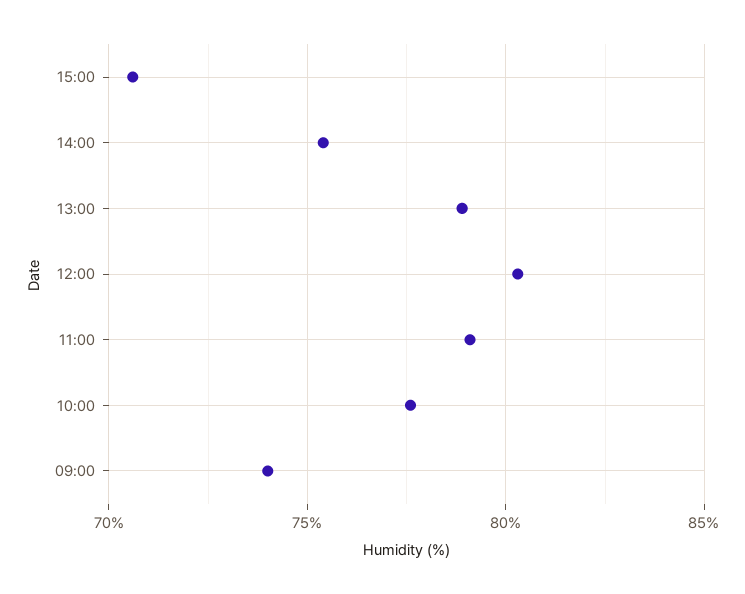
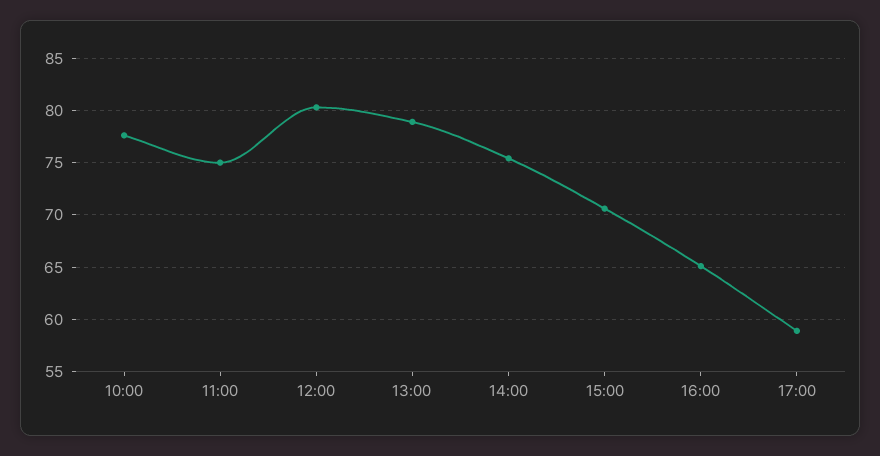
11:00: 79 -> 75
09:00: 74 -> none
16:00: none -> 65
17:00: none -> 59

